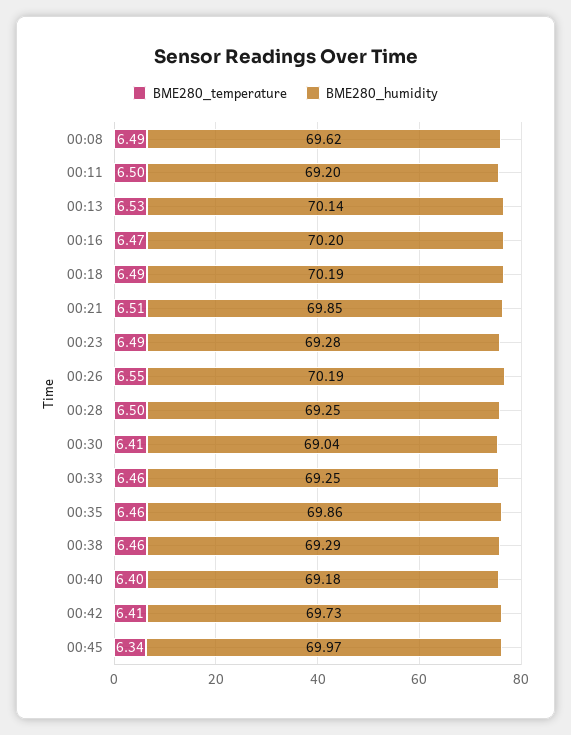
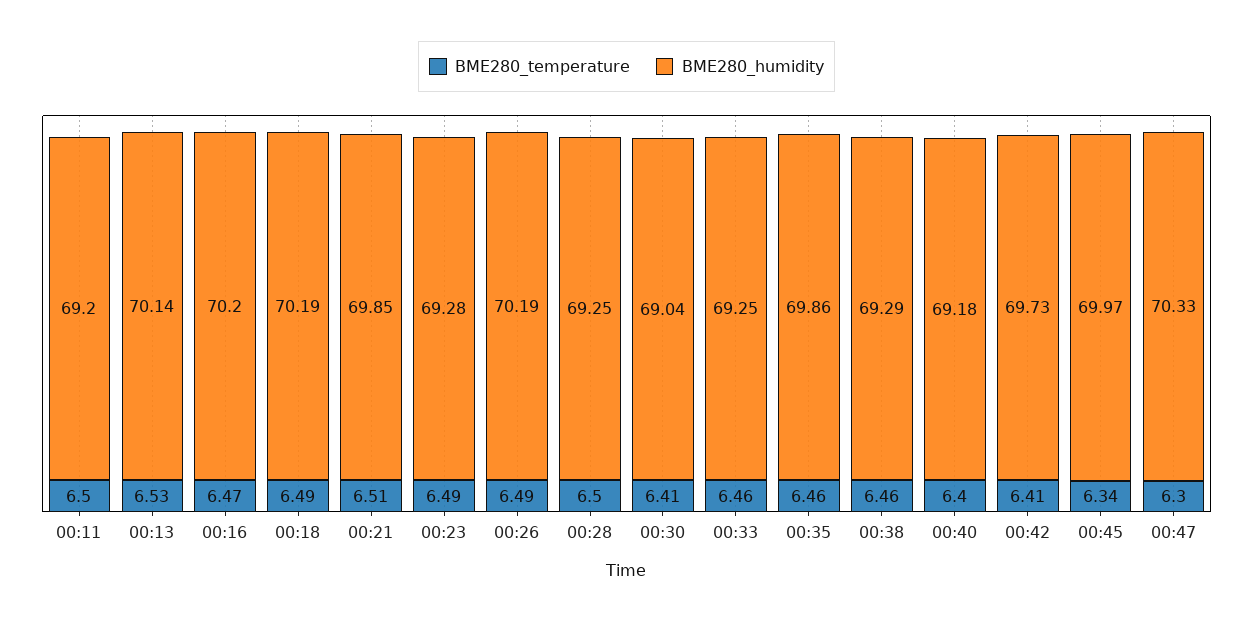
BME280_temperature, 00:08: 6.49 -> none
BME280_humidity, 00:08: 69.62 -> none
BME280_temperature, 00:26: 6.55 -> 6.49
BME280_temperature, 00:47: none -> 6.3
BME280_humidity, 00:47: none -> 70.33

